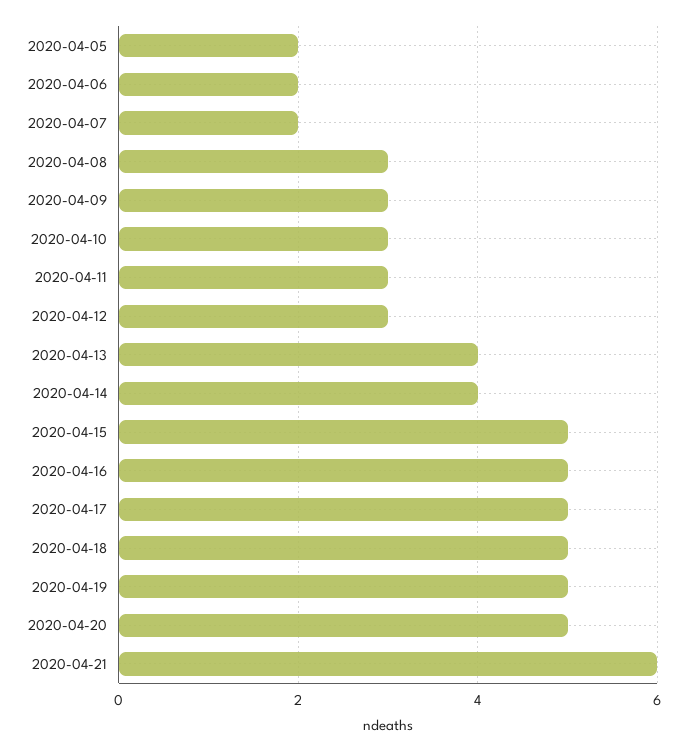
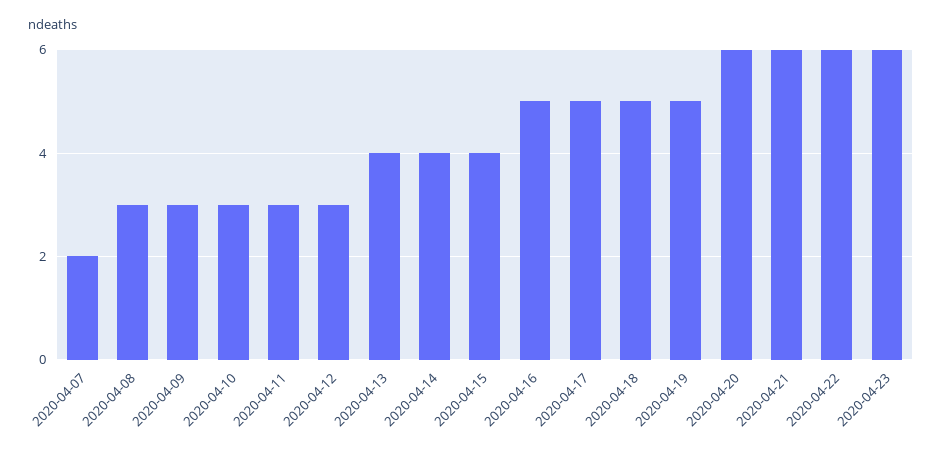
2020-04-05: 2 -> none
2020-04-06: 2 -> none
2020-04-15: 5 -> 4
2020-04-20: 5 -> 6
2020-04-22: none -> 6
2020-04-23: none -> 6

